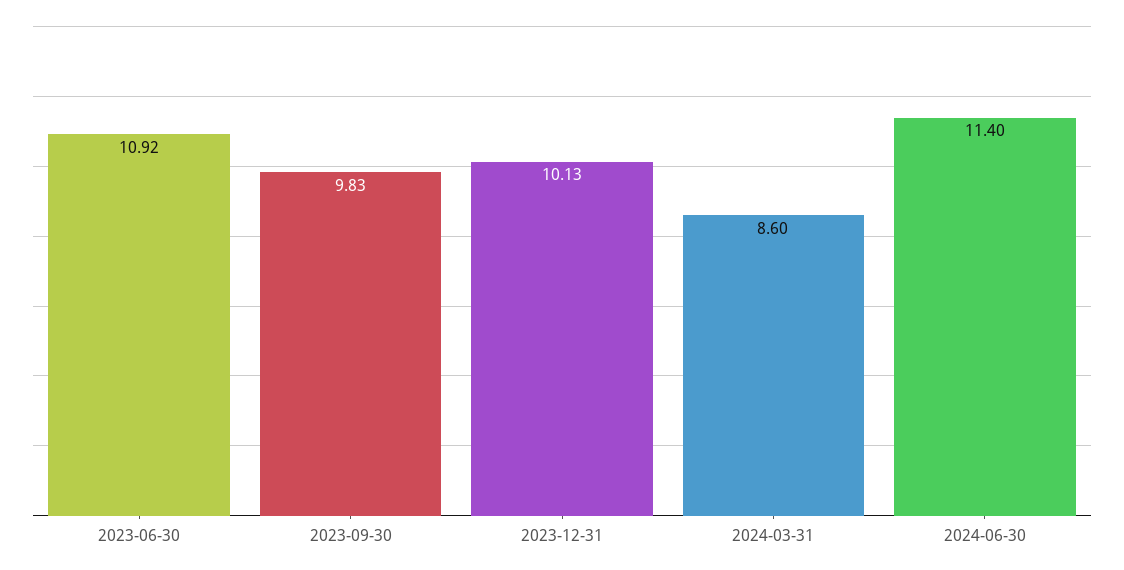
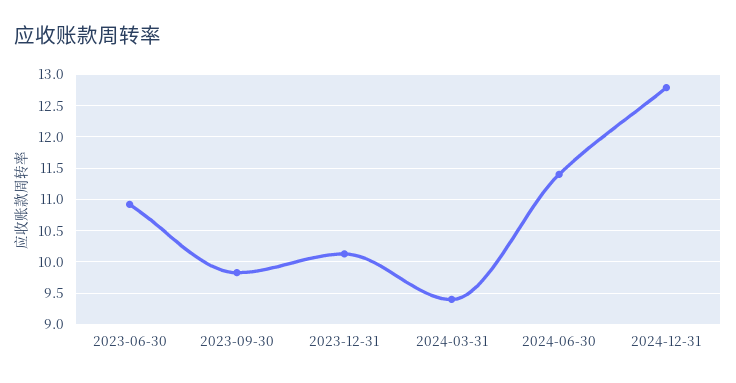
2024-03-31: 8.6 -> 9.4
2024-12-31: none -> 12.8

